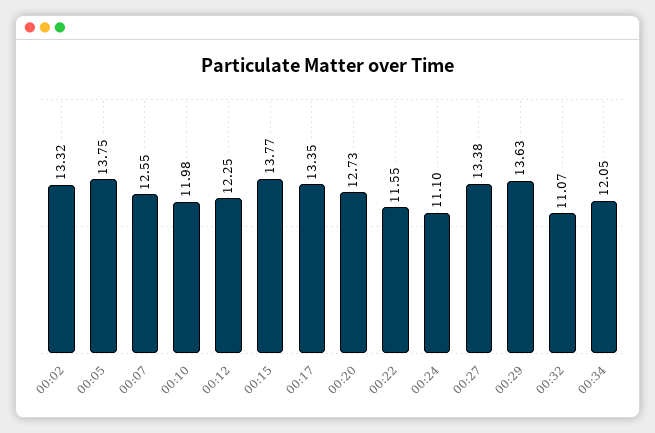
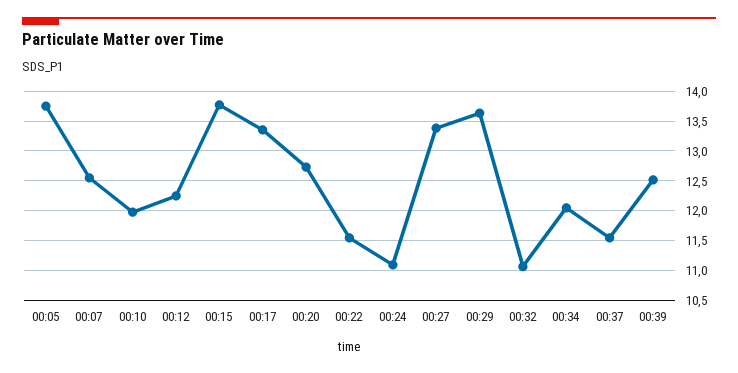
00:02: 13.32 -> none
00:37: none -> 11.5
00:39: none -> 12.5

